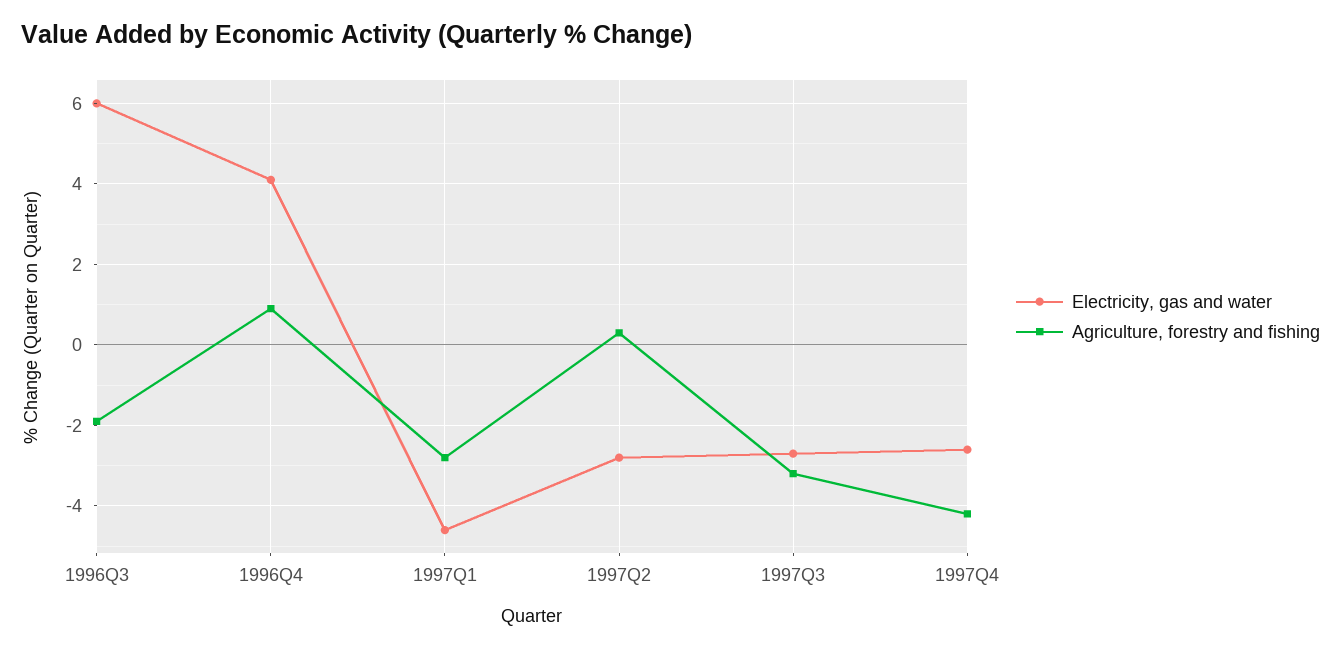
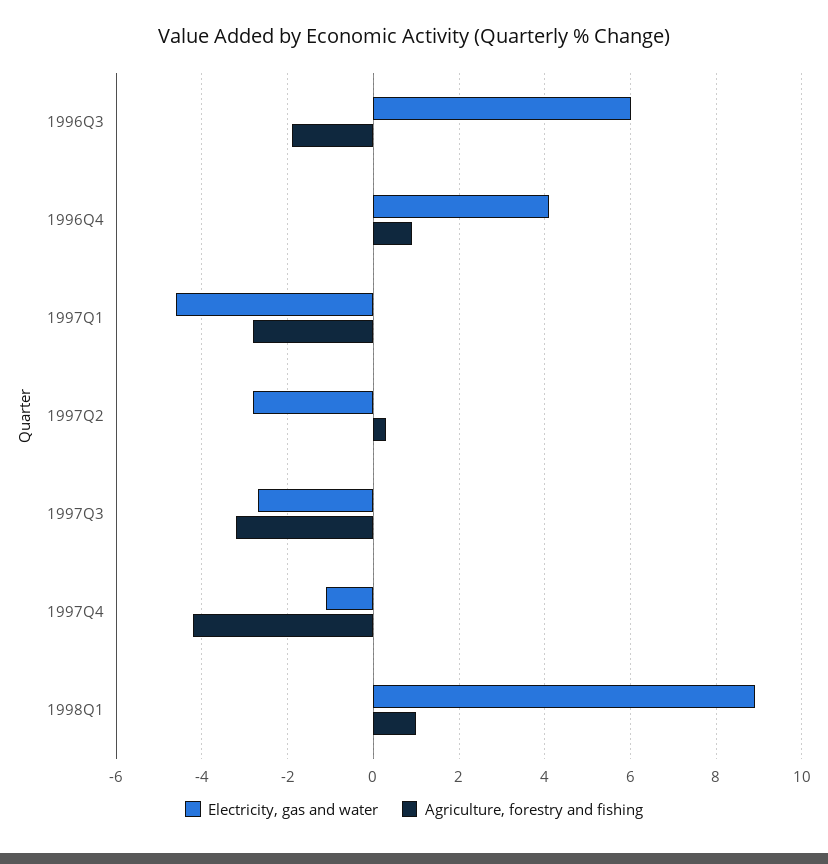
Electricity, gas and water, 1997Q4: -2.5 -> -1
Electricity, gas and water, 1998Q1: none -> 9
Agriculture, forestry and fishing, 1998Q1: none -> 1

